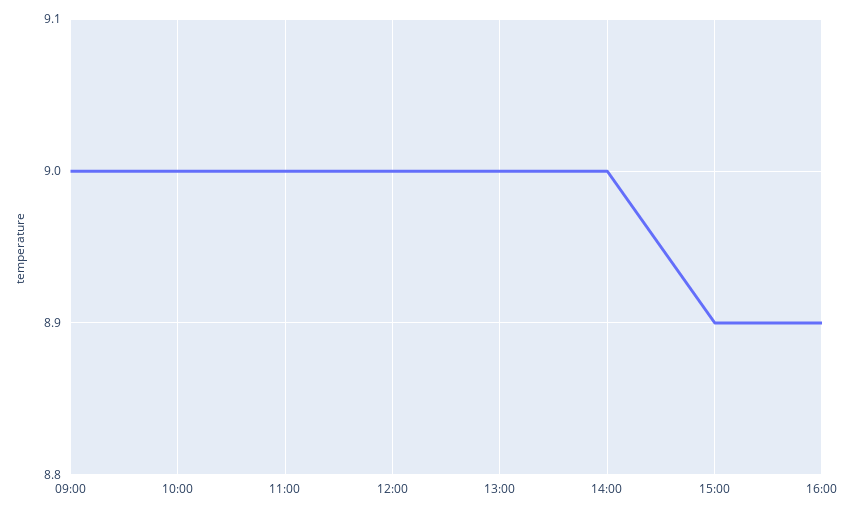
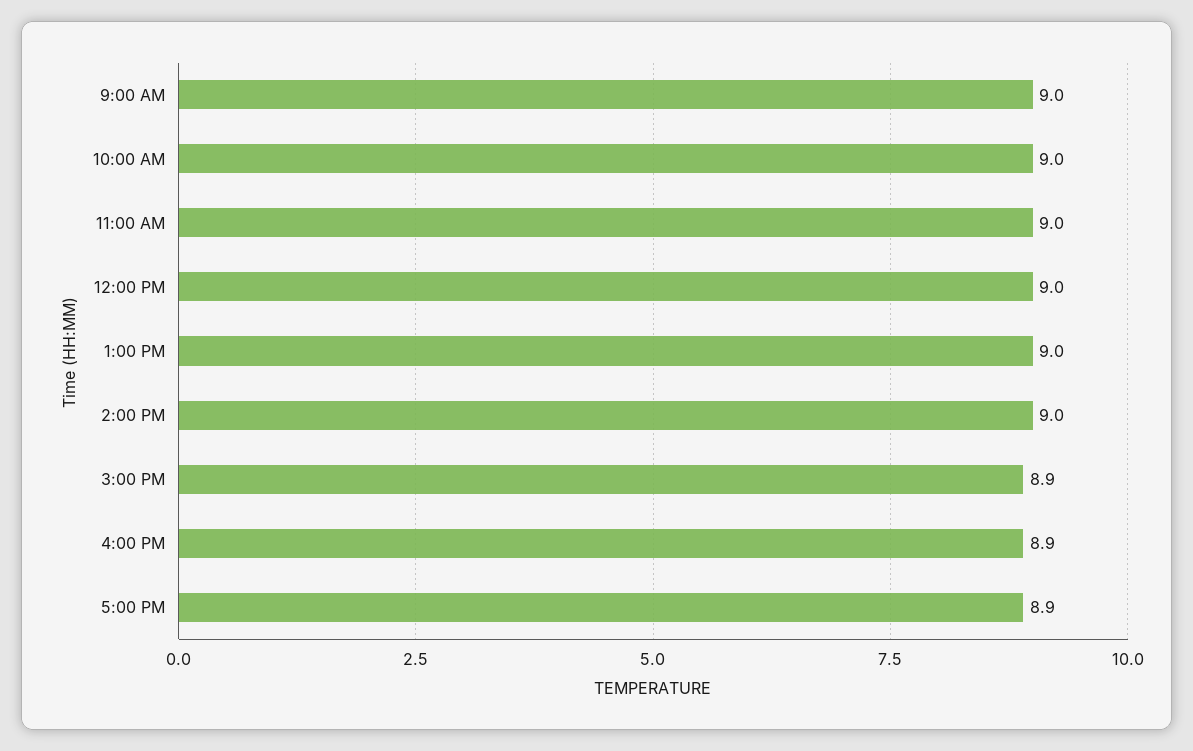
5:00 PM: none -> 8.9

